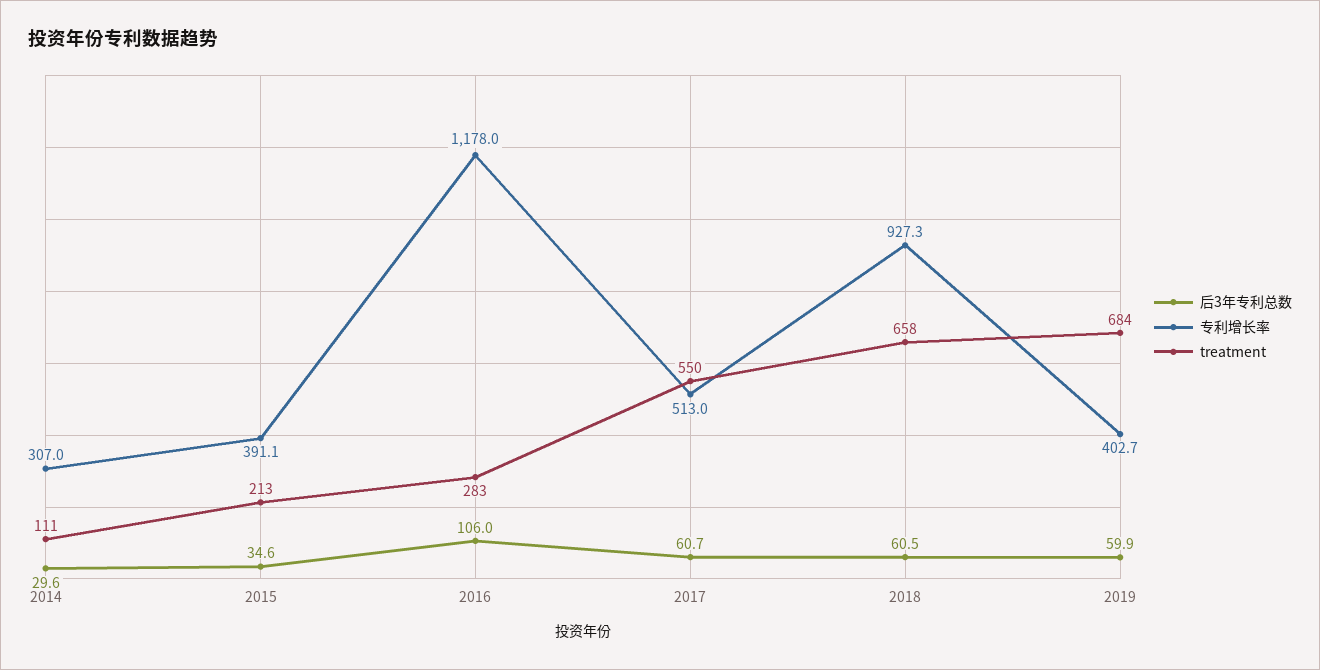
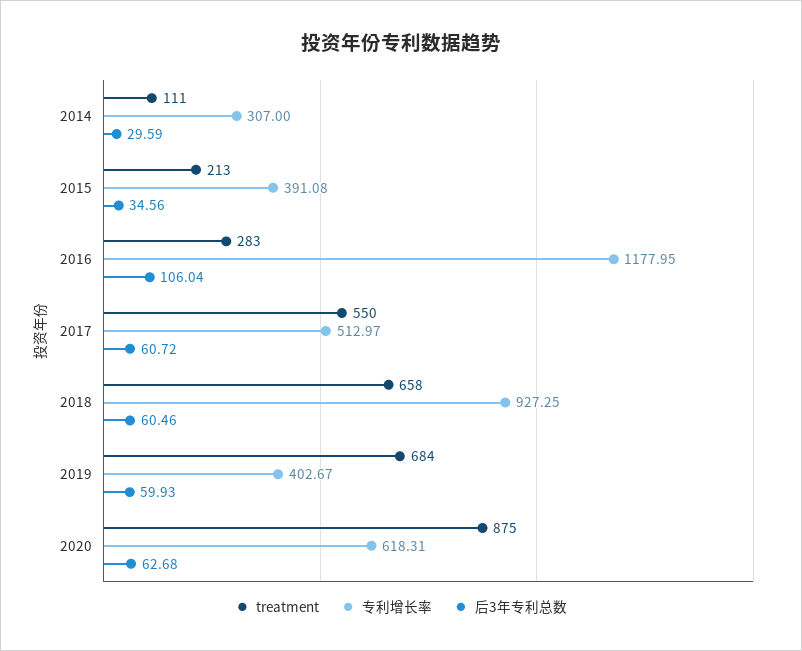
treatment, 2020: none -> 875
专利增长率, 2020: none -> 618.31
后3年专利总数, 2020: none -> 62.68

